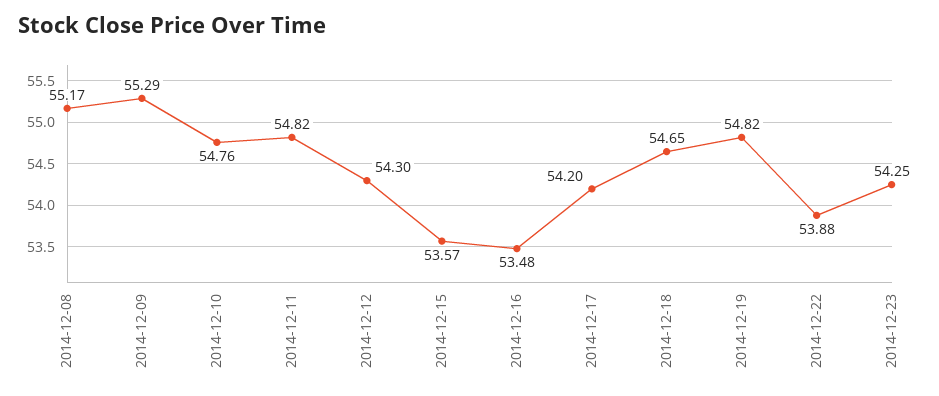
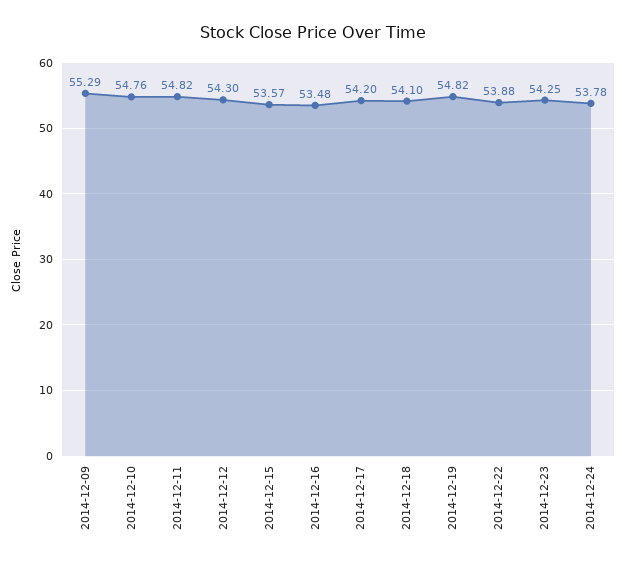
2014-12-08: 55.17 -> none
2014-12-18: 54.65 -> 54.1
2014-12-24: none -> 53.78

